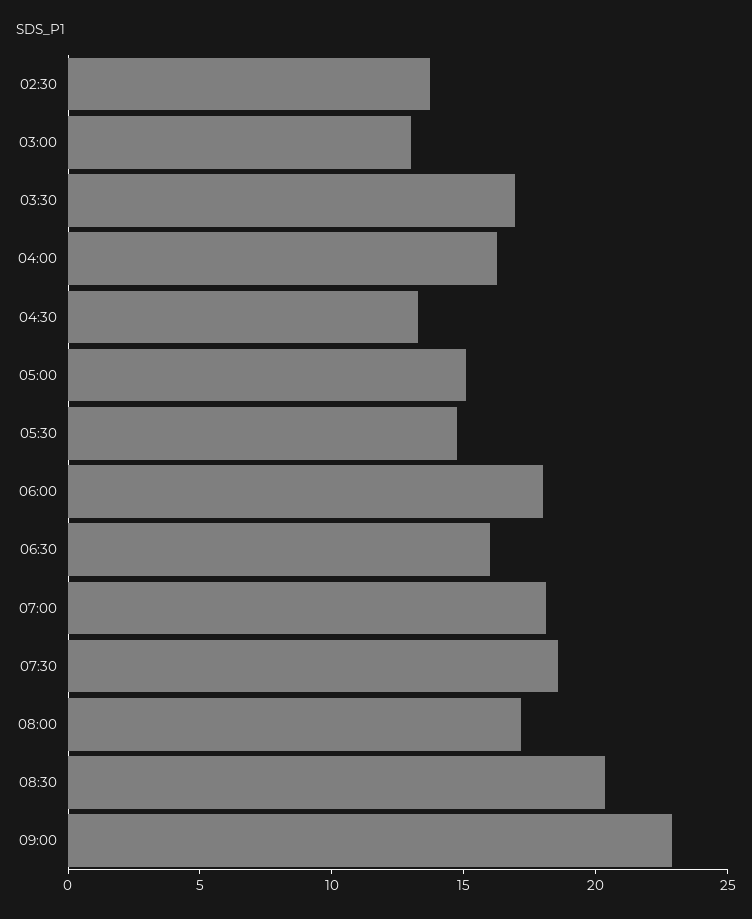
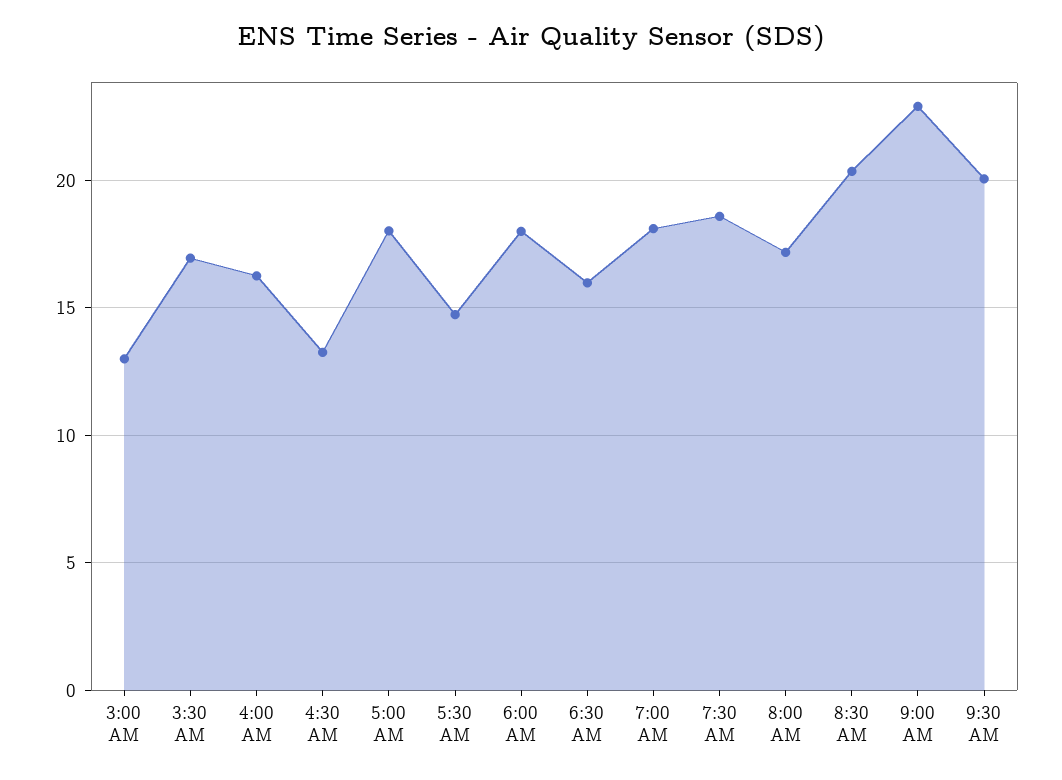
02:30: 14 -> none
05:00: 15 -> 18
9:30 AM: none -> 20

